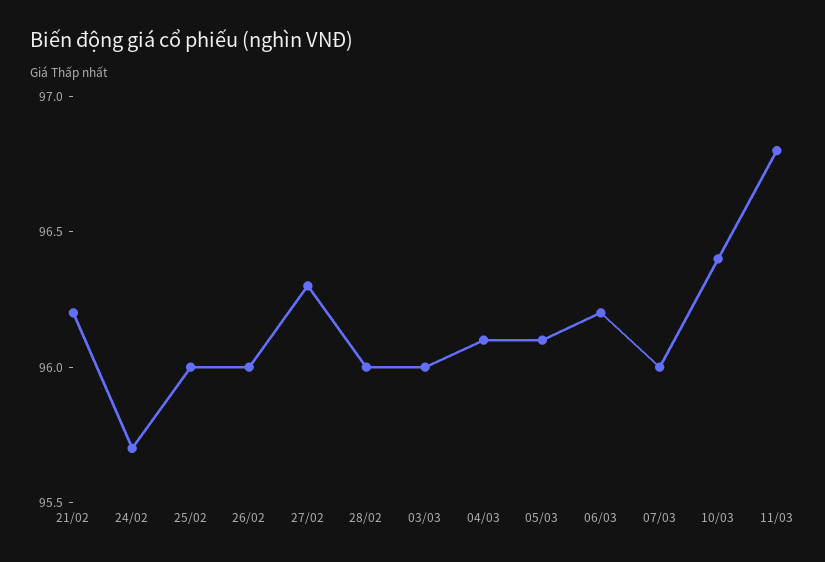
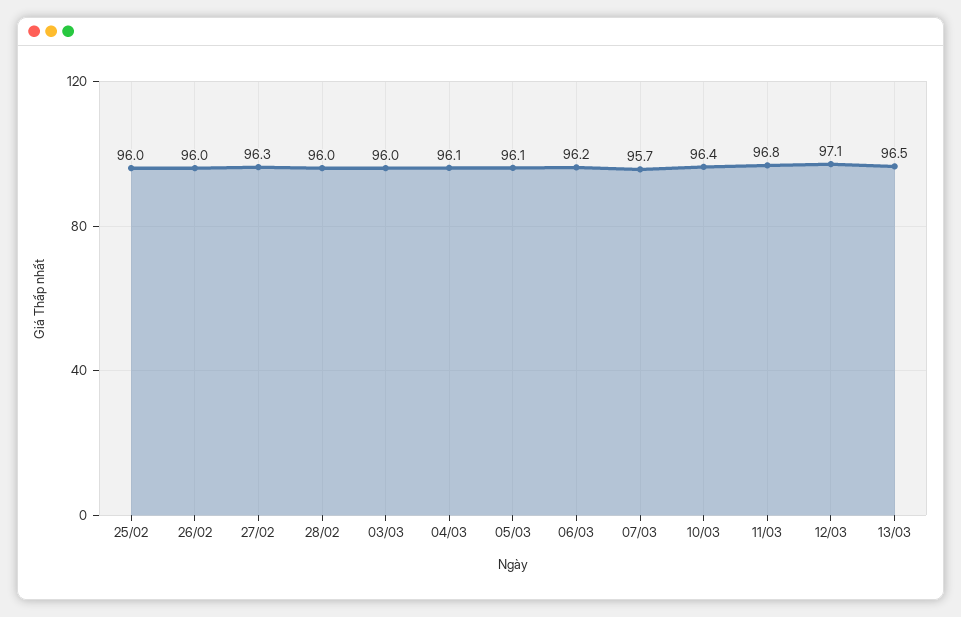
21/02: 96.2 -> none
24/02: 95.7 -> none
07/03: 96 -> 95.7
12/03: none -> 97.1
13/03: none -> 96.5

